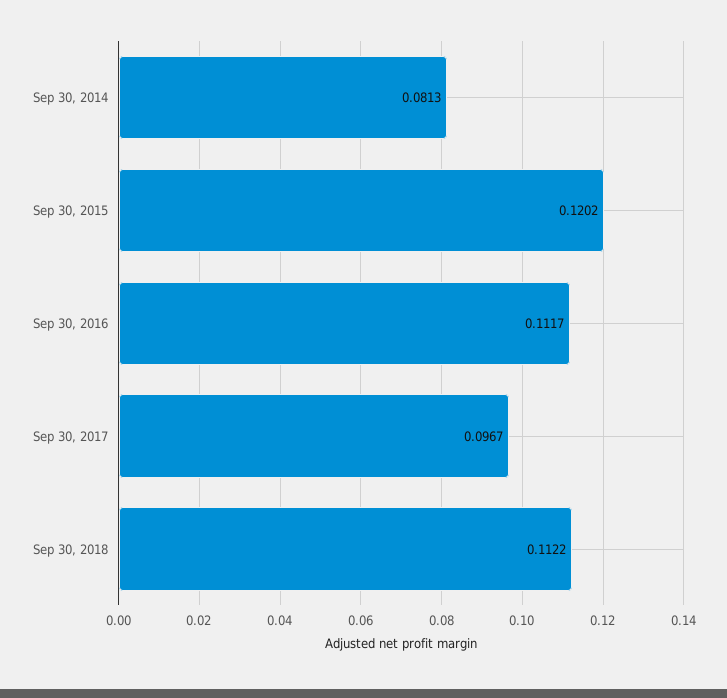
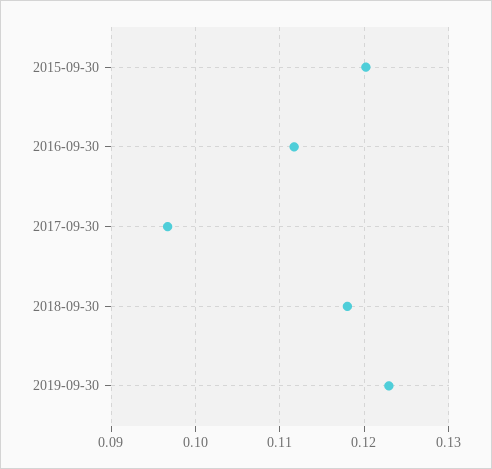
Sep 30, 2014: 0.0813 -> none
Sep 30, 2018: 0.1122 -> 0.118
2019-09-30: none -> 0.123

